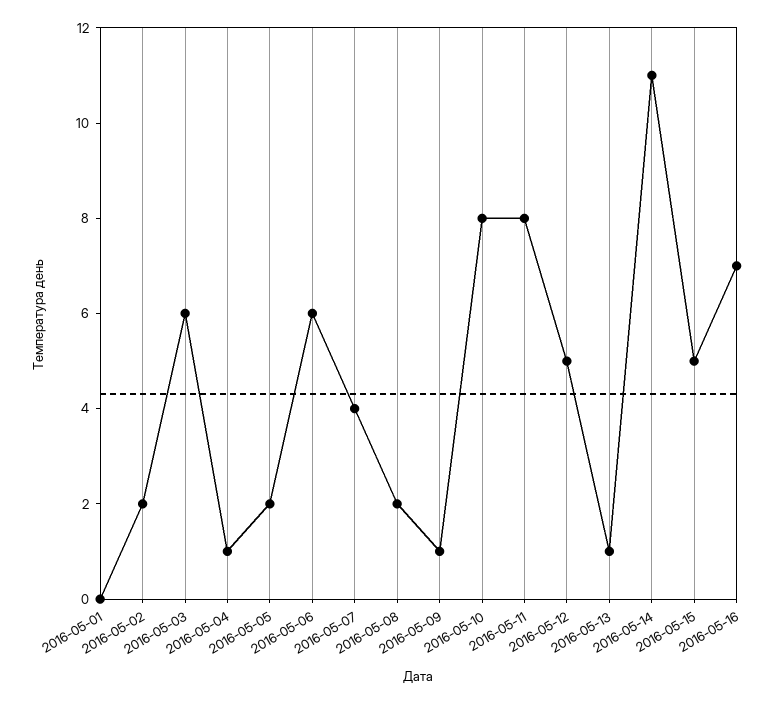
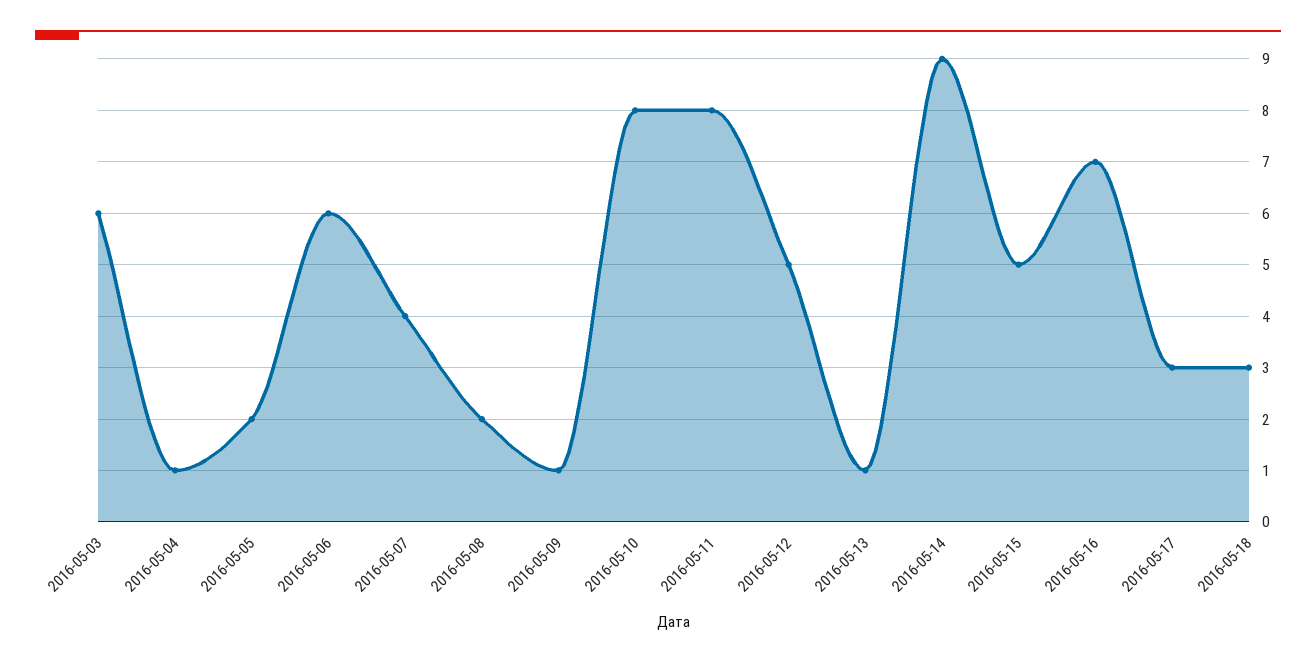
2016-05-01: 0 -> none
2016-05-02: 2 -> none
2016-05-14: 11 -> 9
2016-05-17: none -> 3
2016-05-18: none -> 3

